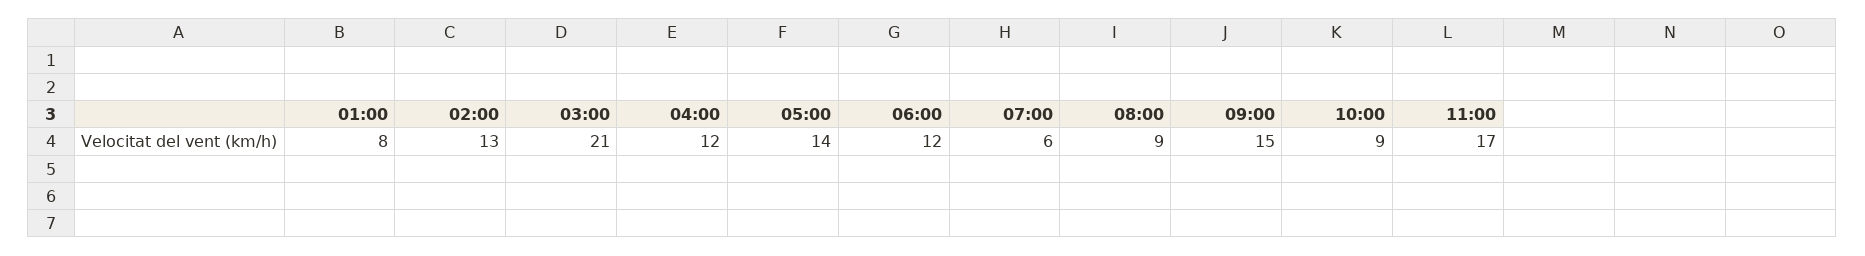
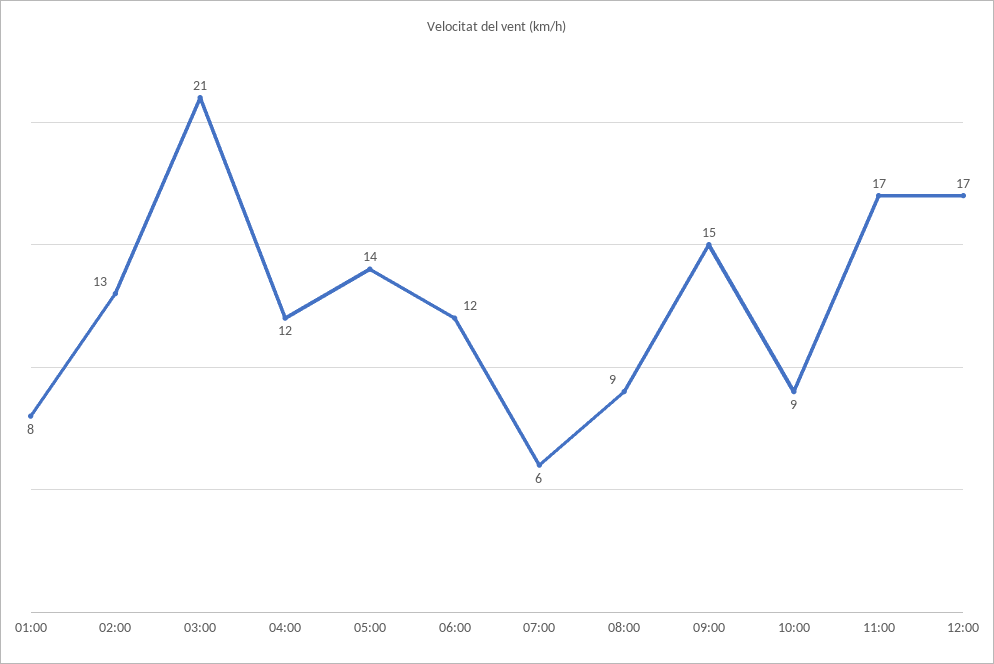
12:00: none -> 17

